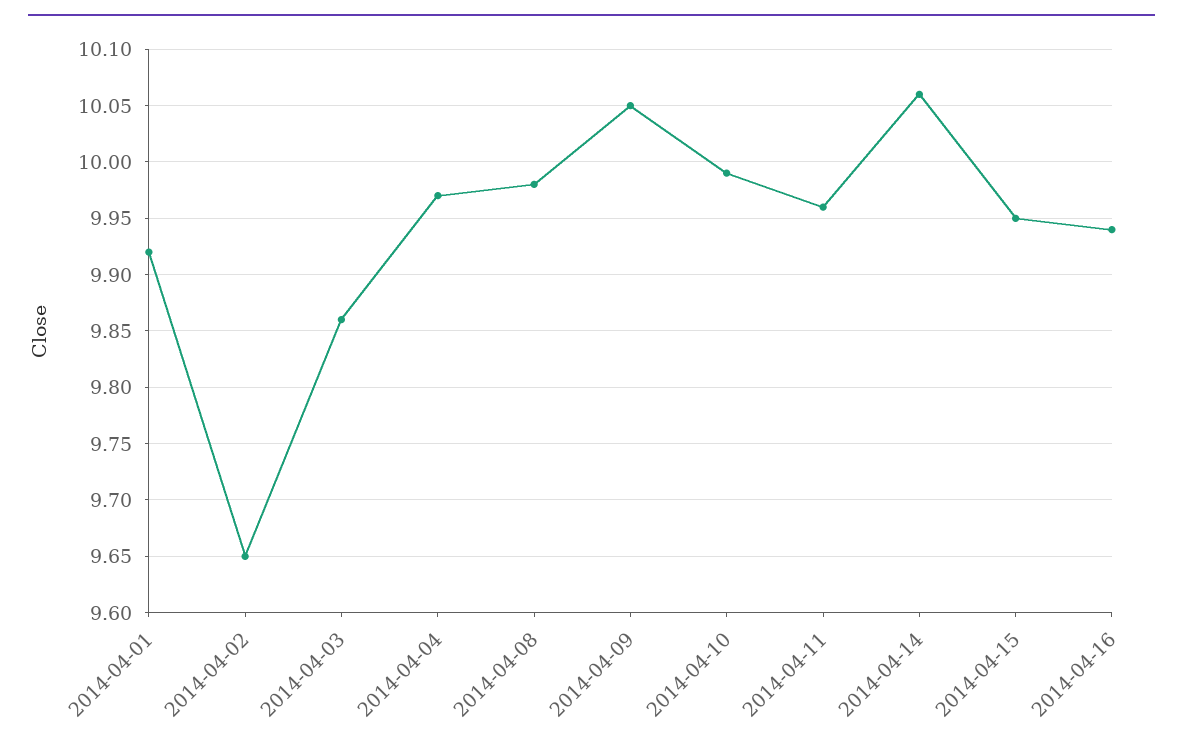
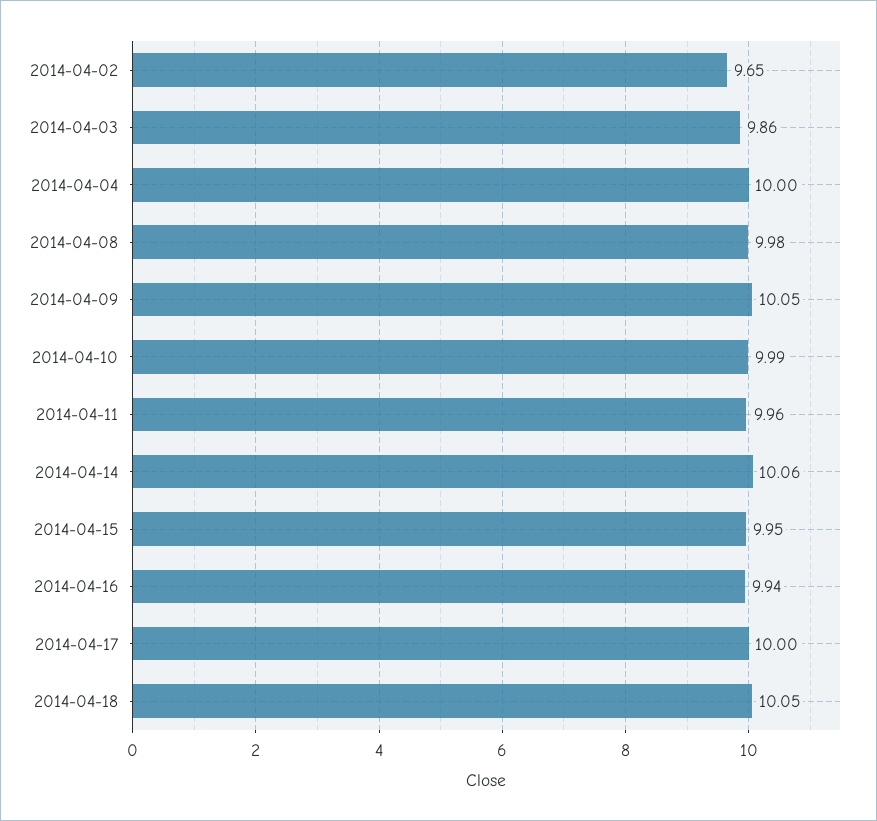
2014-04-01: 9.92 -> none
2014-04-04: 9.97 -> 10
2014-04-17: none -> 10
2014-04-18: none -> 10.05

